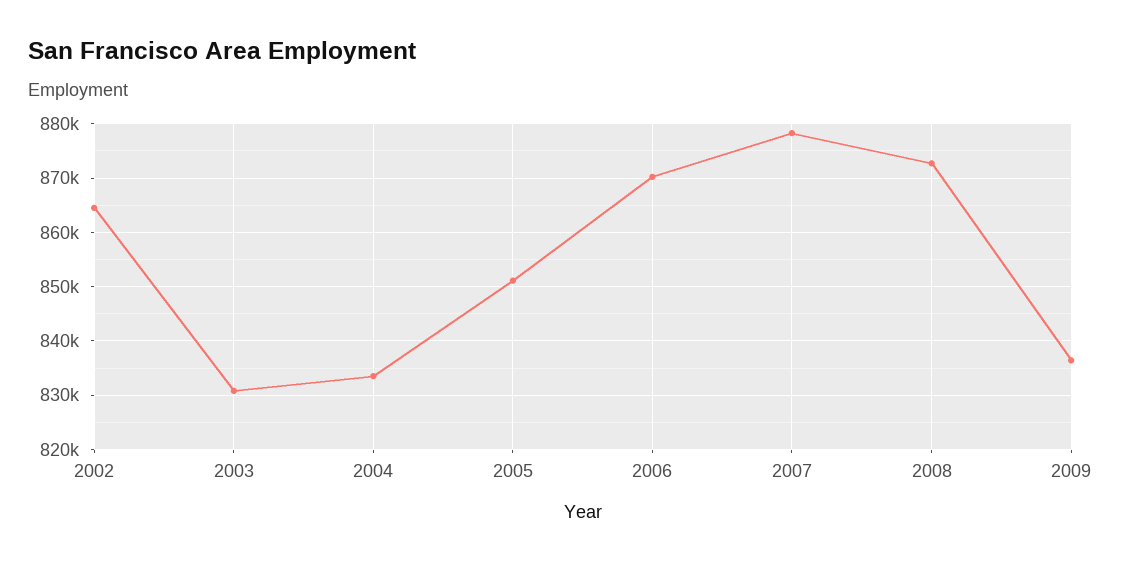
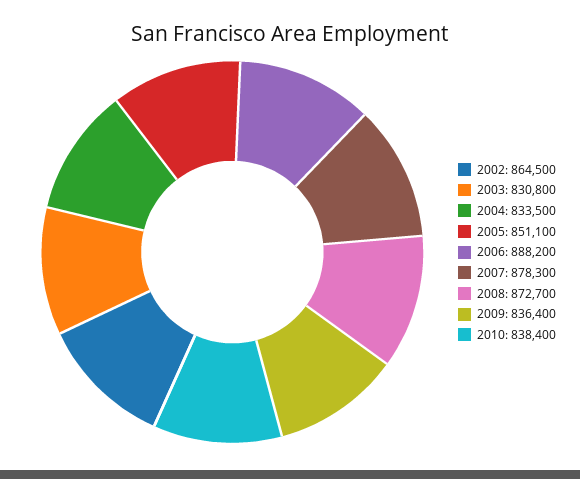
2006: 870000 -> 888200
2010: none -> 838400

